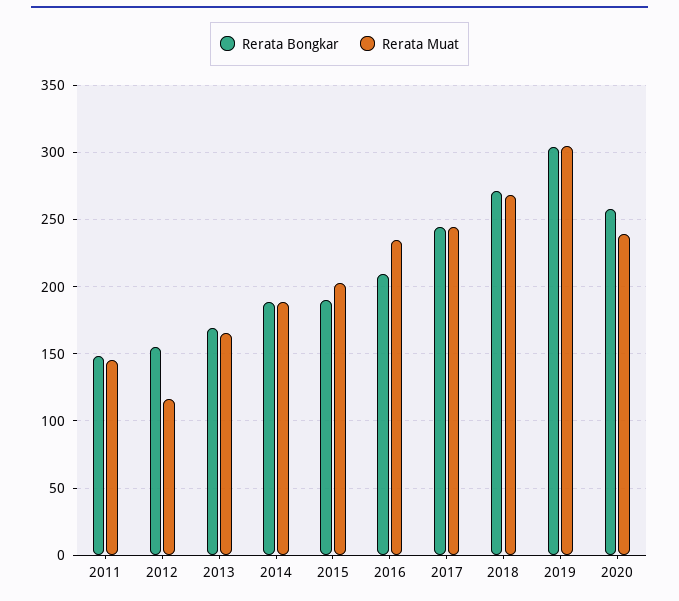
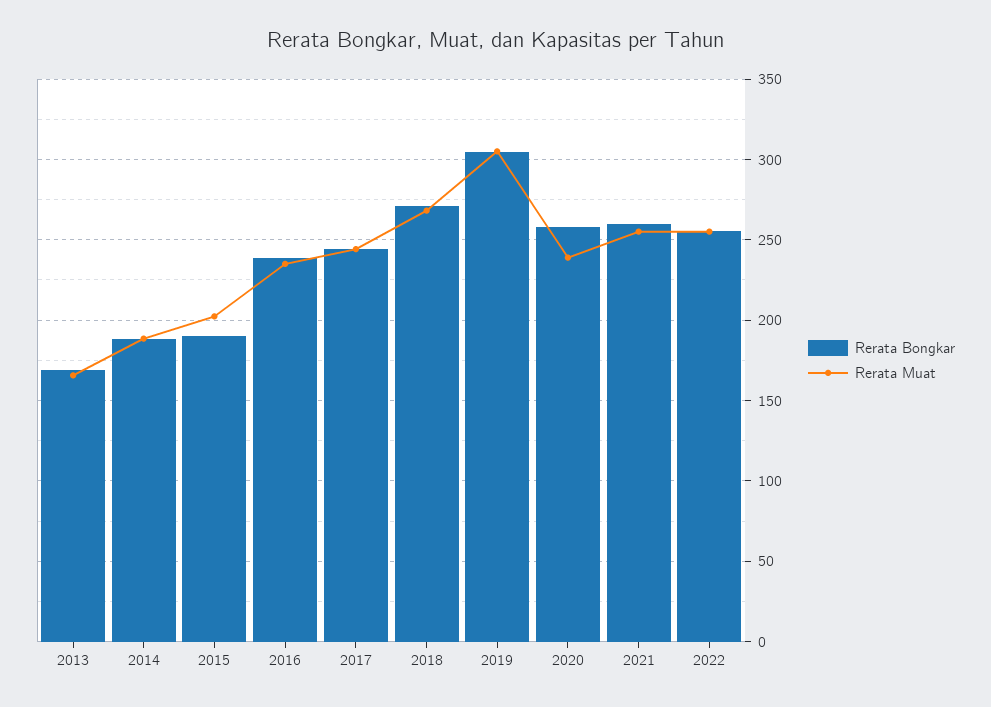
Rerata Bongkar, 2011: 150 -> none
Rerata Muat, 2011: 145 -> none
Rerata Bongkar, 2012: 155 -> none
Rerata Muat, 2012: 115 -> none
Rerata Bongkar, 2016: 210 -> 240
Rerata Bongkar, 2021: none -> 260
Rerata Muat, 2021: none -> 255
Rerata Bongkar, 2022: none -> 255
Rerata Muat, 2022: none -> 255

